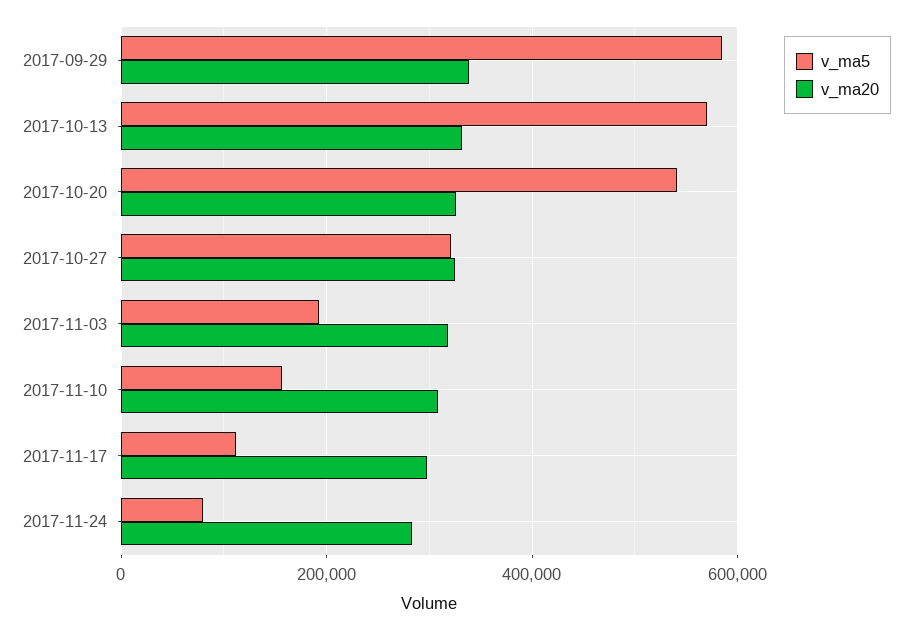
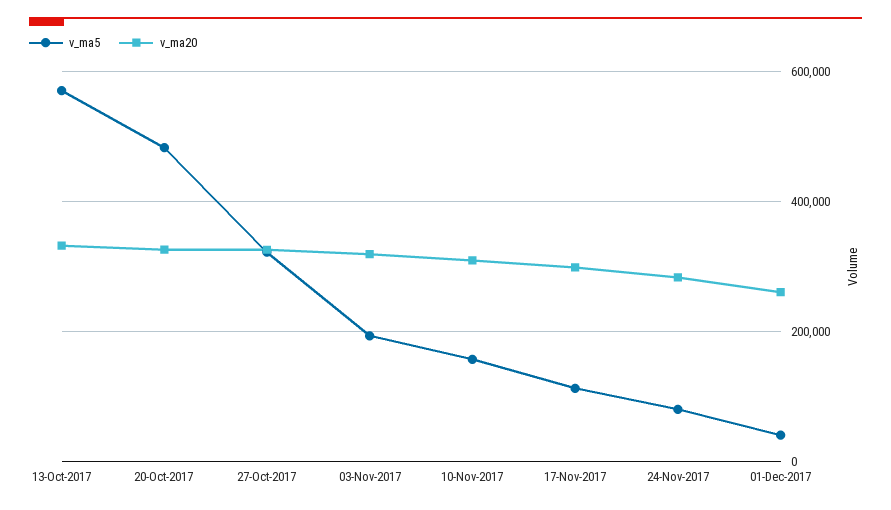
v_ma5, 2017-09-29: 580000 -> none
v_ma20, 2017-09-29: 340000 -> none
v_ma5, 2017-10-20: 540000 -> 480000
v_ma5, 01-Dec-2017: none -> 40000
v_ma20, 01-Dec-2017: none -> 260000

